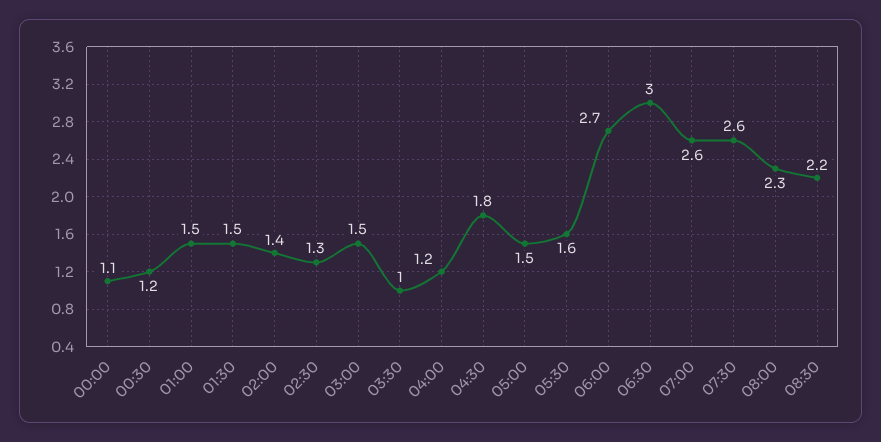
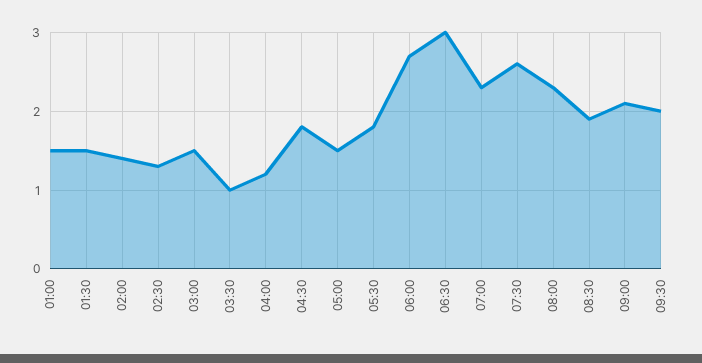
00:00: 1.1 -> none
00:30: 1.2 -> none
05:30: 1.6 -> 1.8
07:00: 2.6 -> 2.3
08:30: 2.2 -> 1.9
09:00: none -> 2.1
09:30: none -> 2

